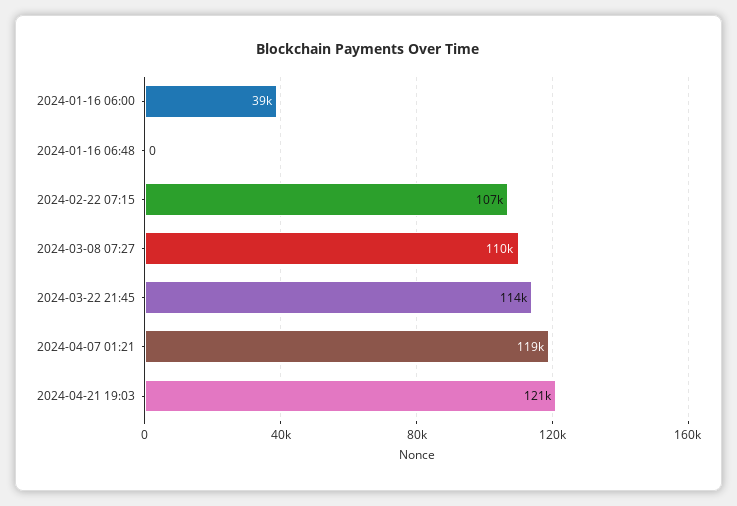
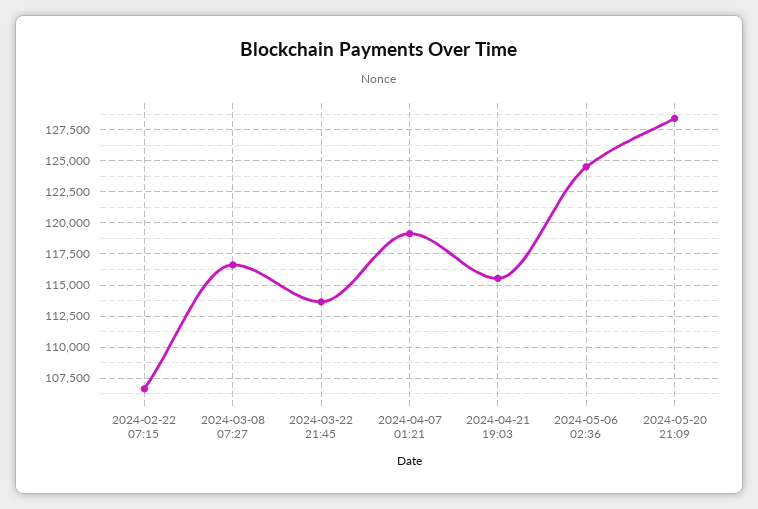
2024-01-16 06:00: 39000 -> none
2024-01-16 06:48: 0 -> none
2024-03-08 07:27: 110000 -> 116500
2024-04-21 19:03: 121000 -> 115500
2024-05-06 02:36: none -> 124500
2024-05-20 21:09: none -> 128500

